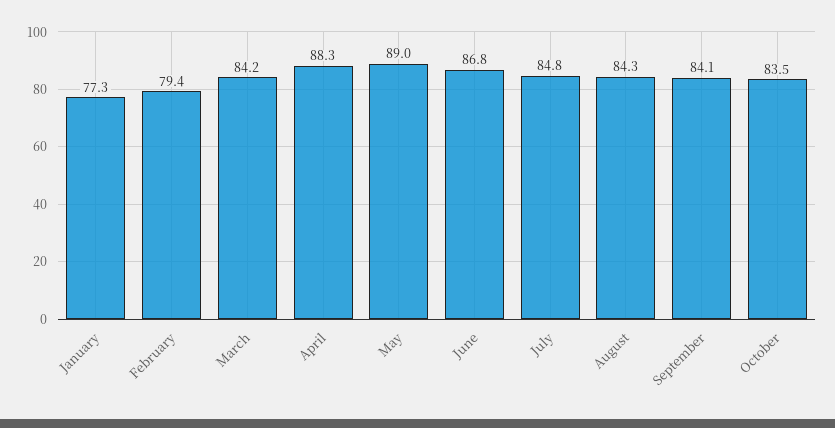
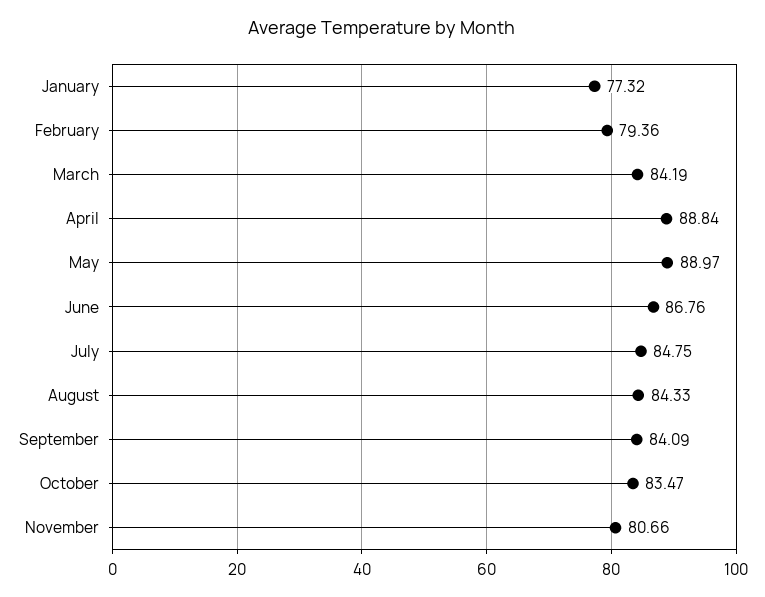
April: 88.3 -> 88.84
November: none -> 80.66

